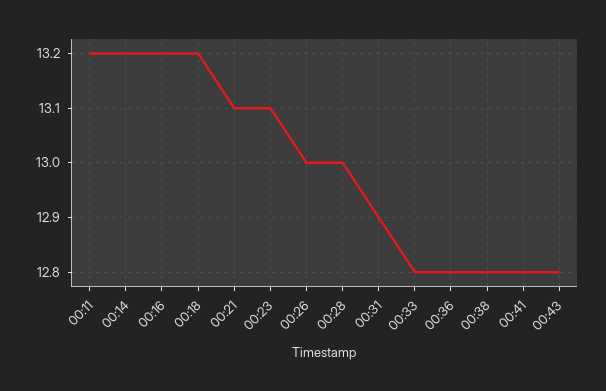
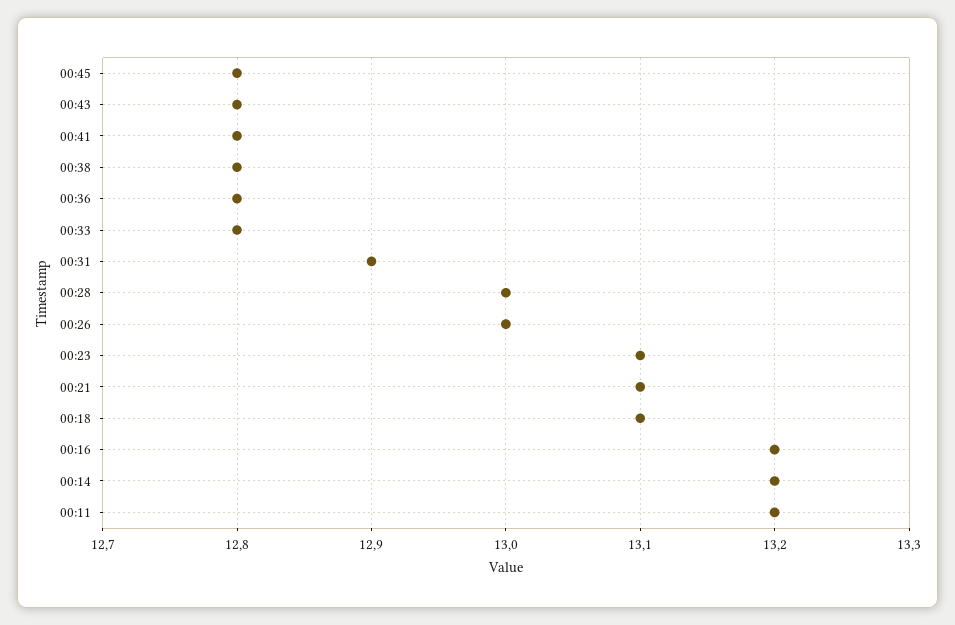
00:18: 13.2 -> 13.1
00:45: none -> 12.8

